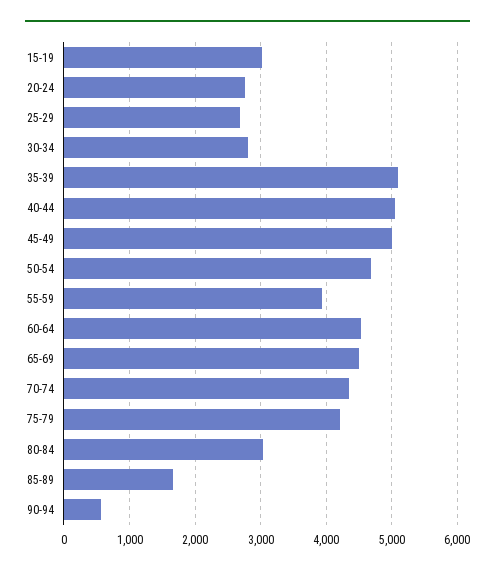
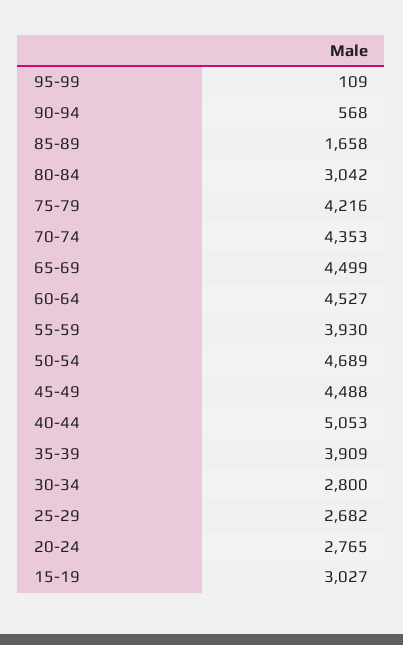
35-39: 5100 -> 3909
45-49: 5000 -> 4488
95-99: none -> 109

